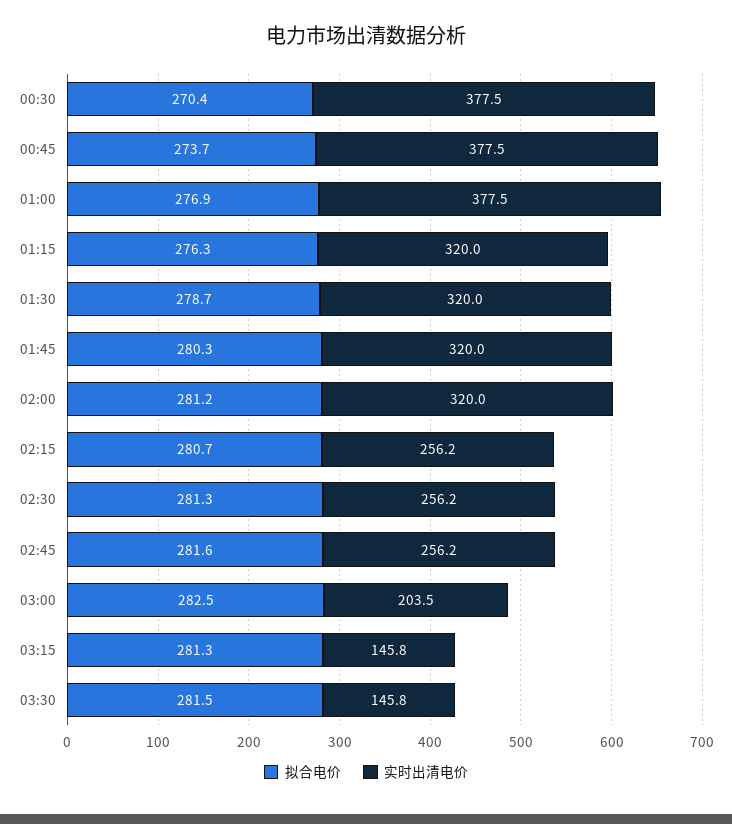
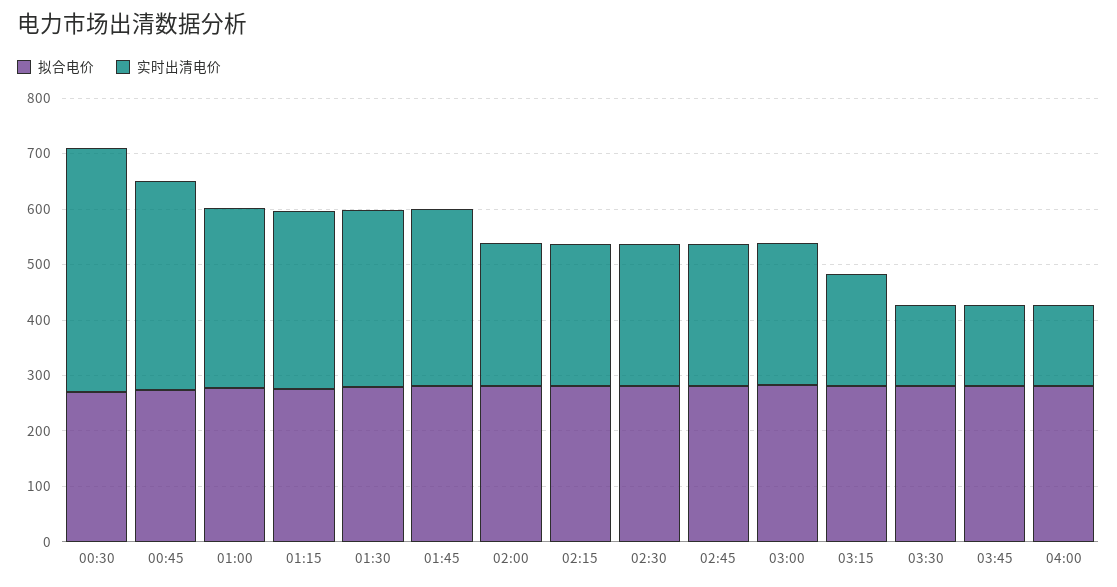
实时出清电价, 00:30: 377.5 -> 440
实时出清电价, 01:00: 377.5 -> 320
实时出清电价, 02:00: 320 -> 260
实时出清电价, 03:00: 203.5 -> 260
实时出清电价, 03:15: 145.8 -> 200
拟合电价, 03:45: none -> 280
实时出清电价, 03:45: none -> 140
拟合电价, 04:00: none -> 280
实时出清电价, 04:00: none -> 140

